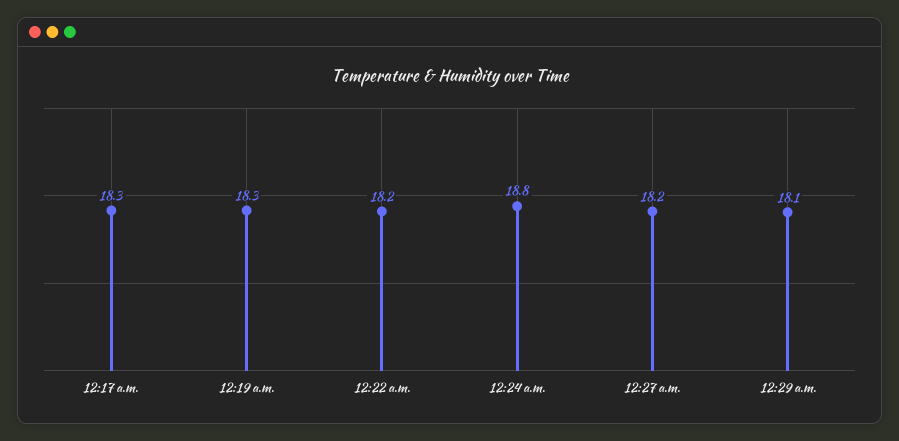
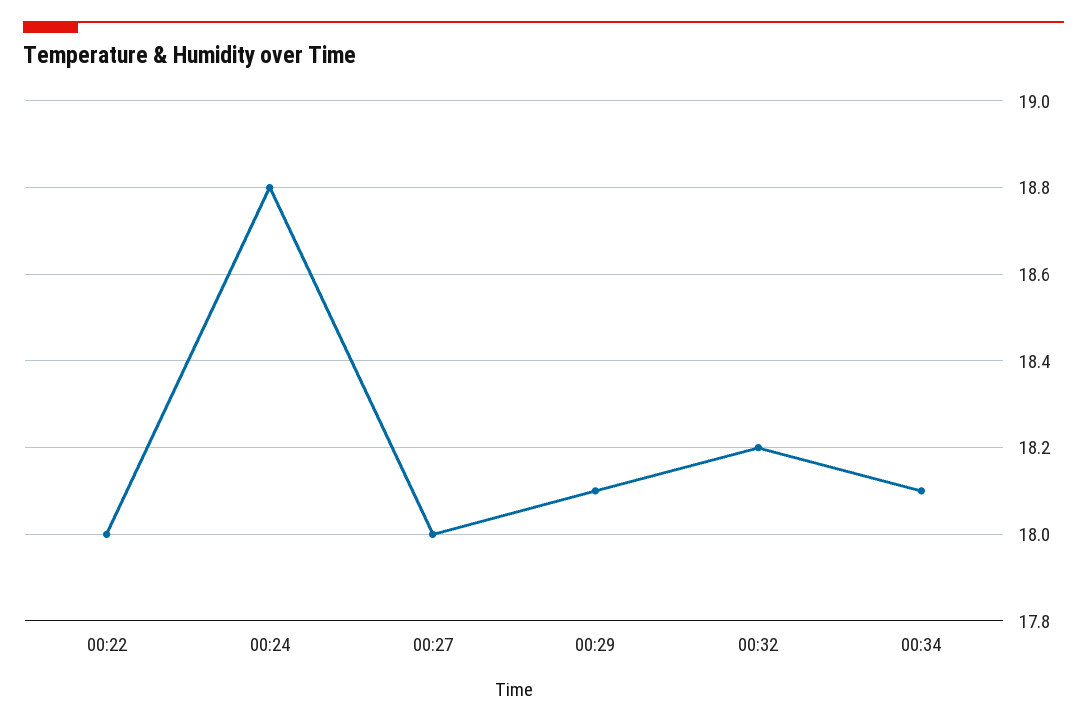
12:17 a.m.: 18.3 -> none
12:19 a.m.: 18.3 -> none
12:22 a.m.: 18.2 -> 18
12:27 a.m.: 18.2 -> 18
00:32: none -> 18.2
00:34: none -> 18.1

